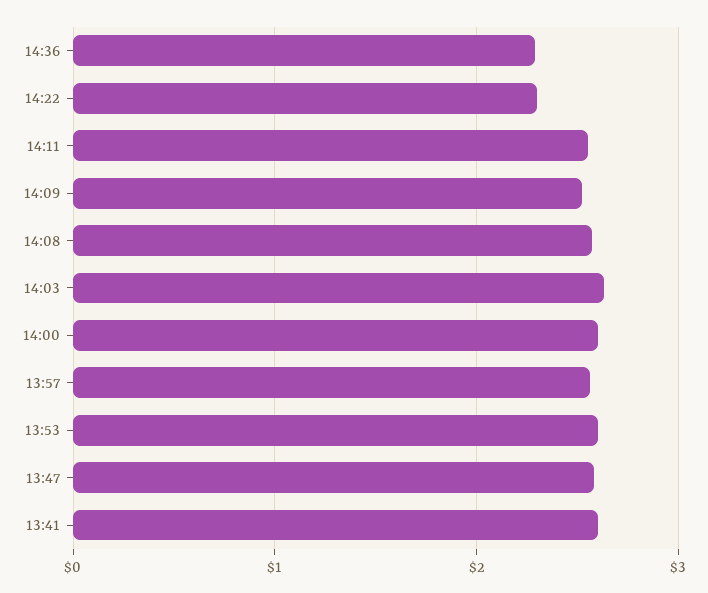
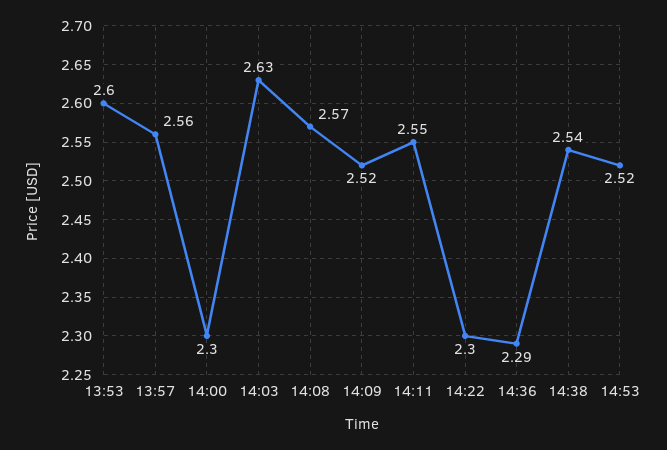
14:00: 2.6 -> 2.3
13:47: 2.6 -> none
13:41: 2.6 -> none
14:38: none -> 2.54
14:53: none -> 2.52

